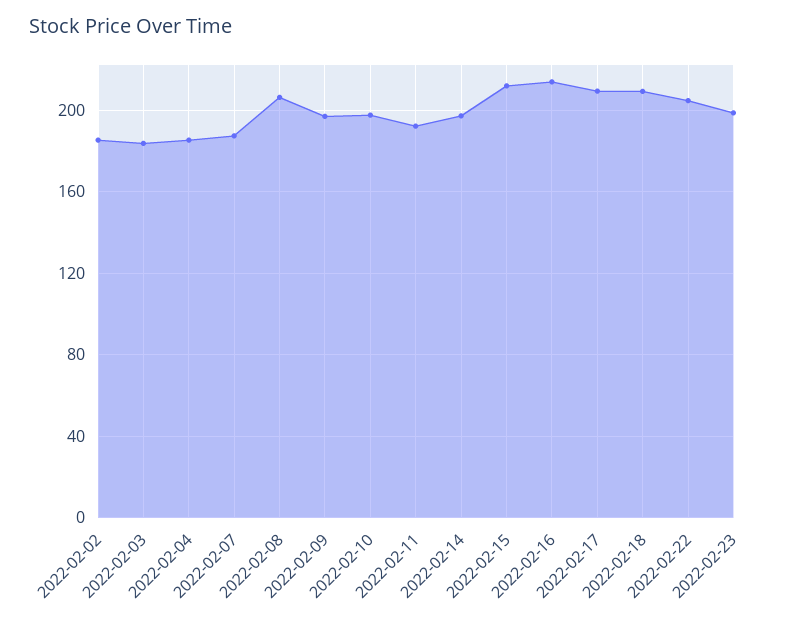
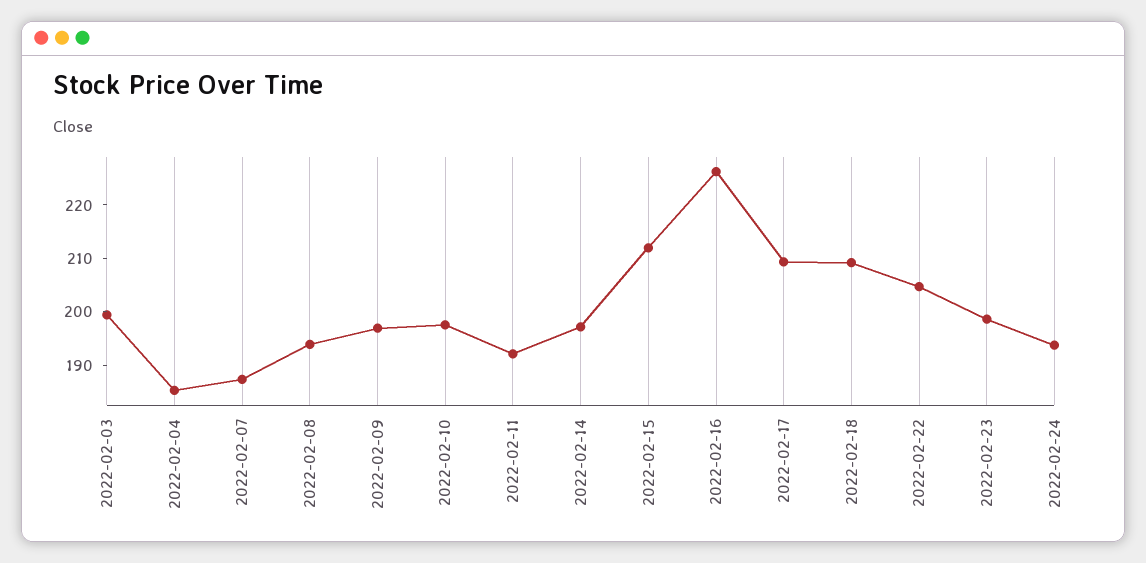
2022-02-02: 185 -> none
2022-02-03: 185 -> 200
2022-02-08: 205 -> 194
2022-02-16: 215 -> 226
2022-02-24: none -> 194

